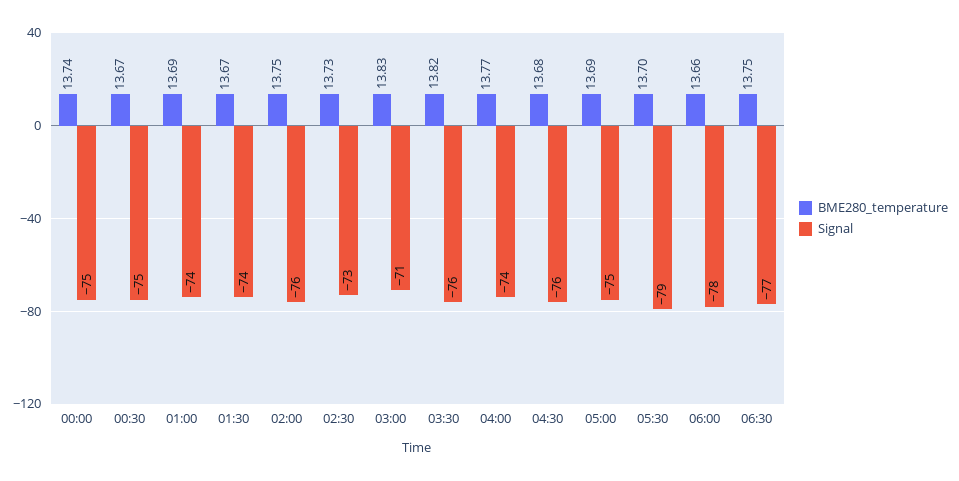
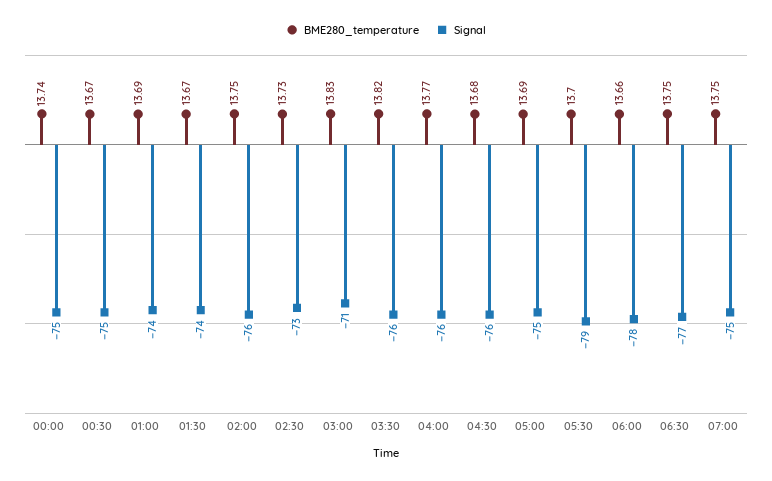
Signal, 04:00: -74 -> -76
BME280_temperature, 07:00: none -> 13.75
Signal, 07:00: none -> -75

